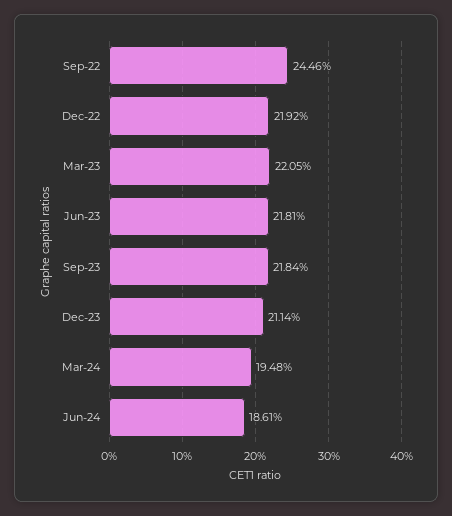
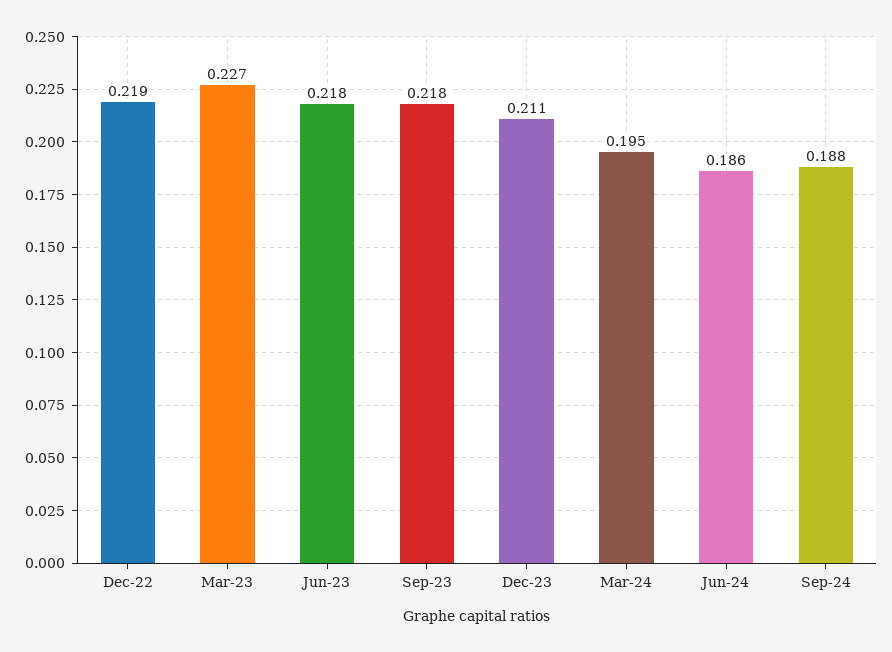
Sep-22: 0.2446 -> none
Mar-23: 0.2205 -> 0.227
Sep-24: none -> 0.188

